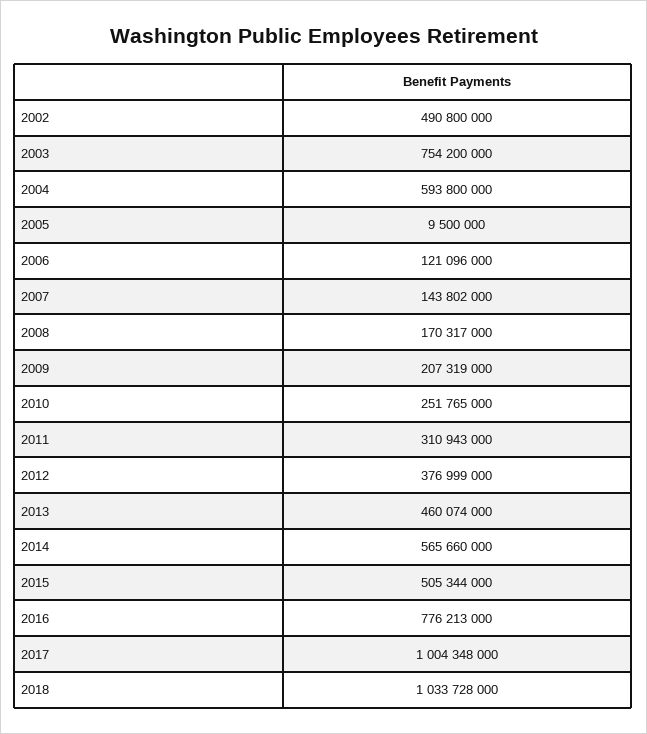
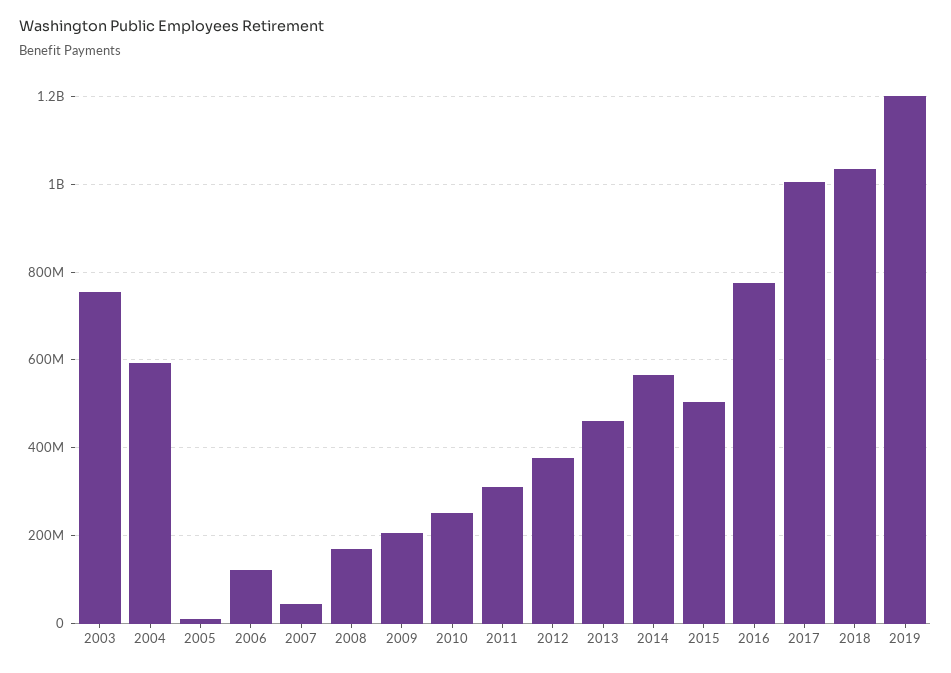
2002: 490800000 -> none
2007: 143802000 -> 40000000
2019: none -> 1200000000

